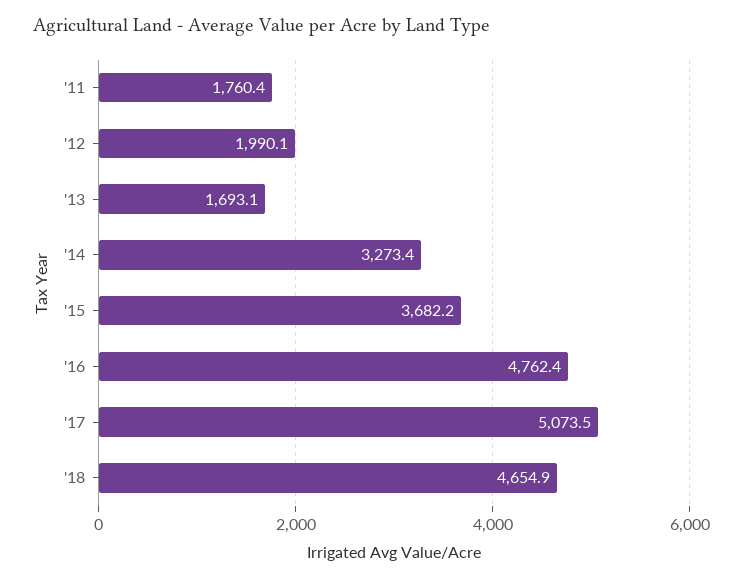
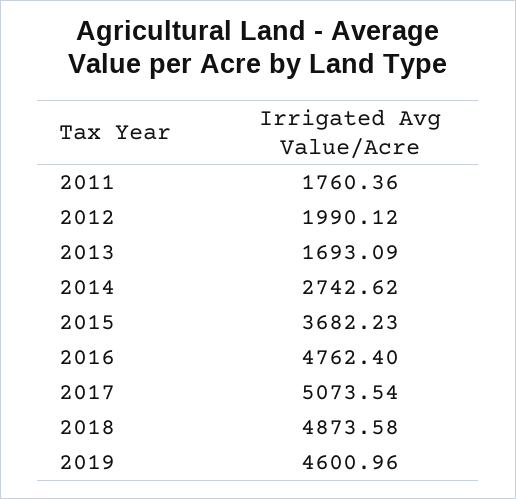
'14: 3273.4 -> 2742.62
'18: 4654.9 -> 4873.58
2019: none -> 4600.96

